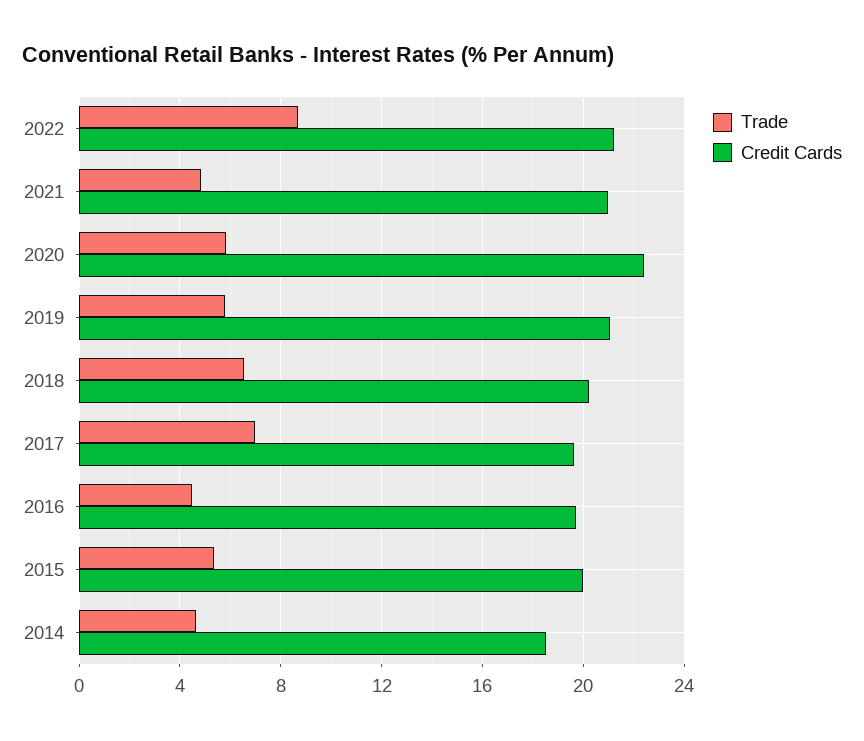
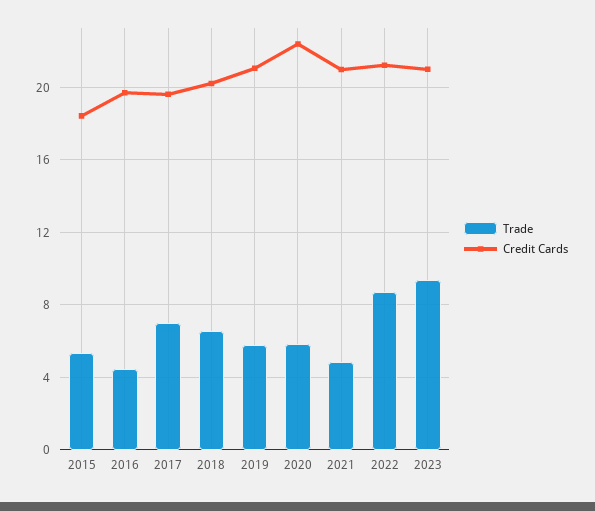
Credit Cards, 2015: 20 -> 18.5
Trade, 2014: 4.5 -> none
Credit Cards, 2014: 18.5 -> none
Trade, 2023: none -> 9.5
Credit Cards, 2023: none -> 21

